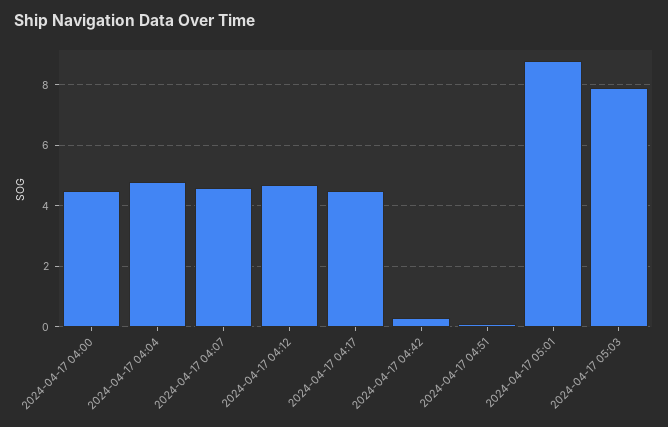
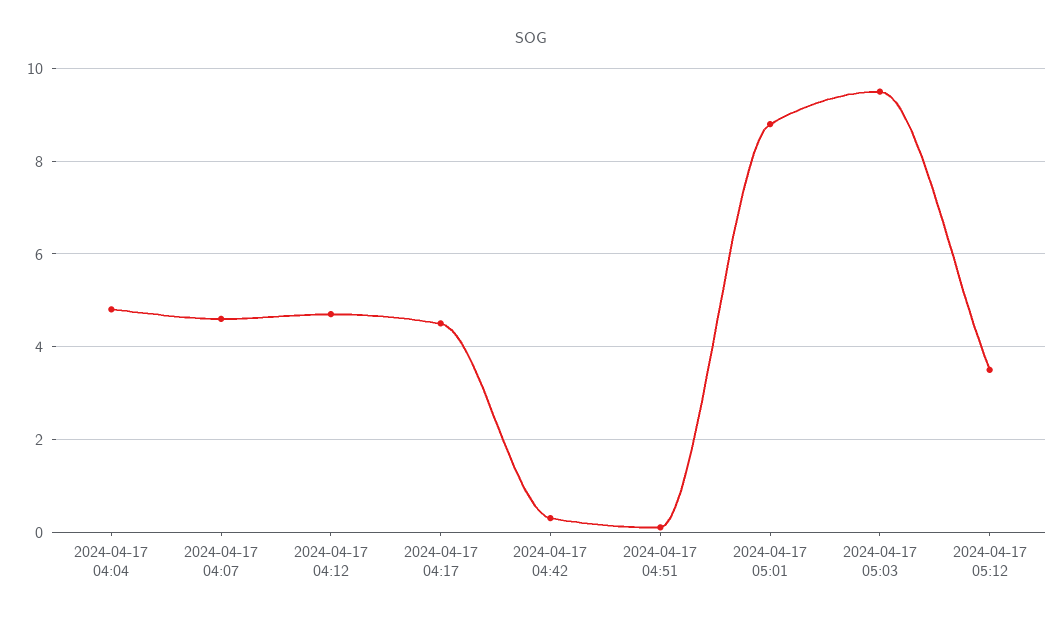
2024-04-17 04:00: 4.5 -> none
2024-04-17 05:03: 8 -> 9.5
2024-04-17 05:12: none -> 3.5

